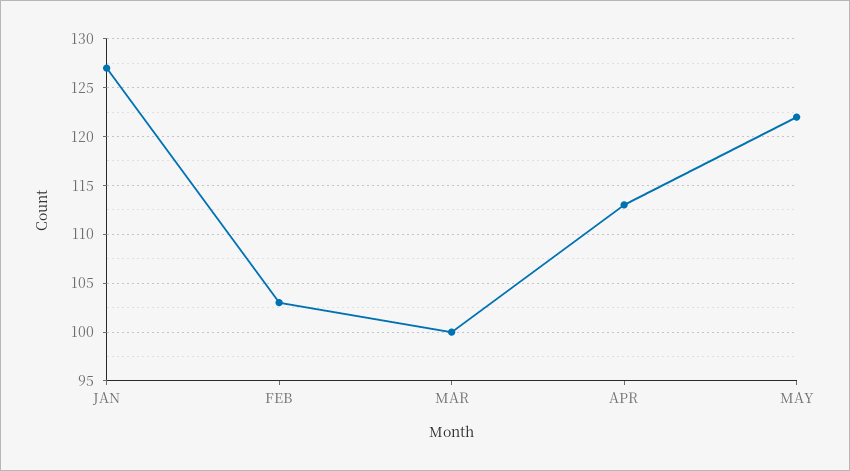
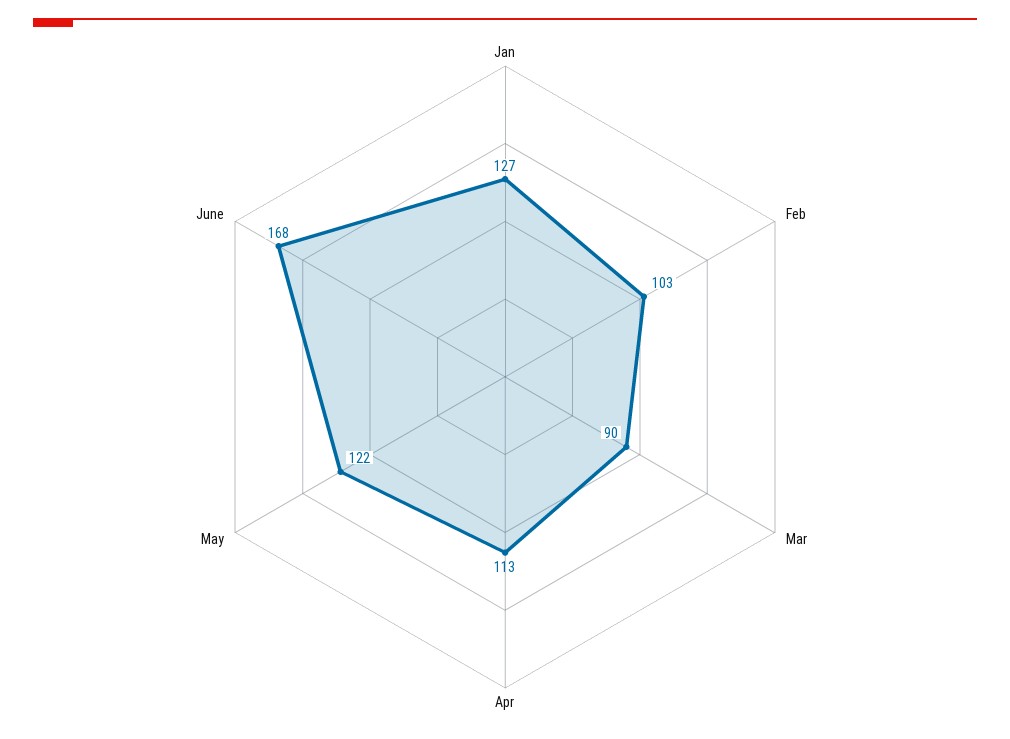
MAR: 100 -> 90
June: none -> 168

